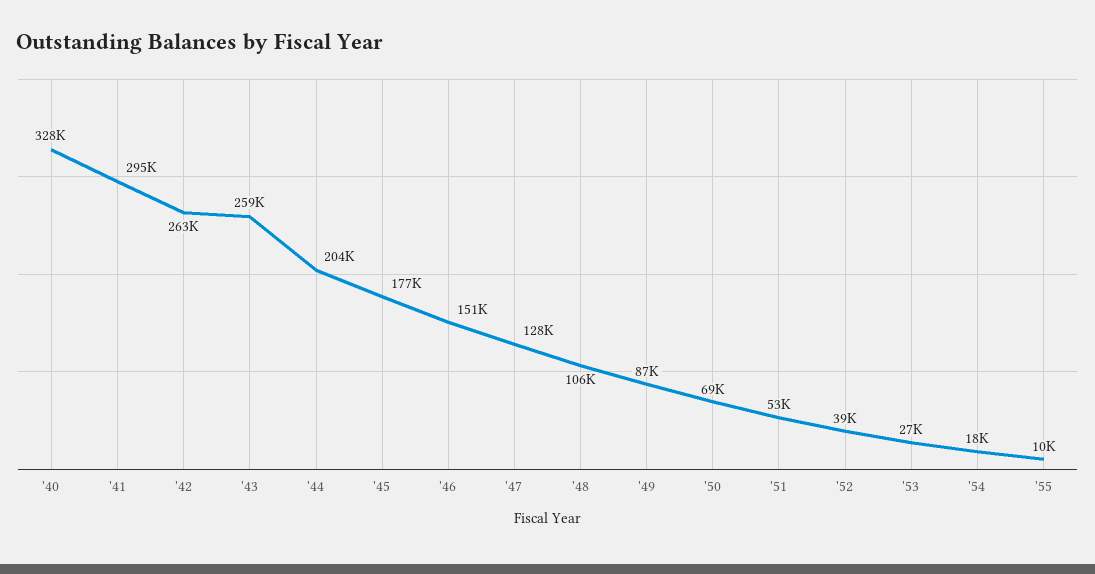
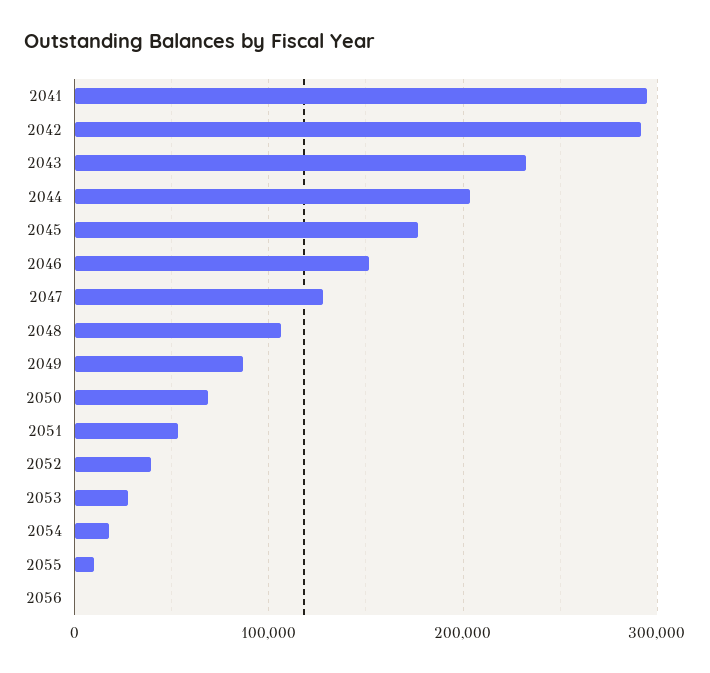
'40: 328000 -> none
'42: 263000 -> 290000
'43: 259000 -> 230000
2056: none -> 0

